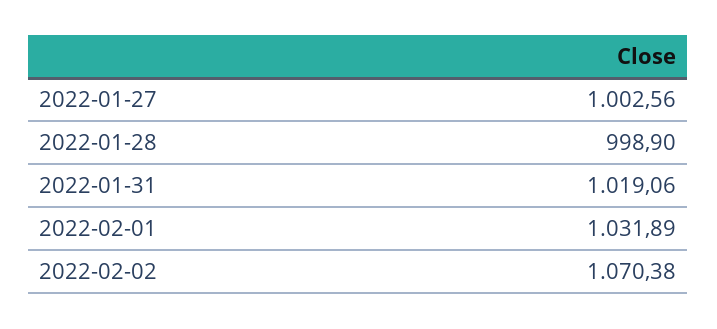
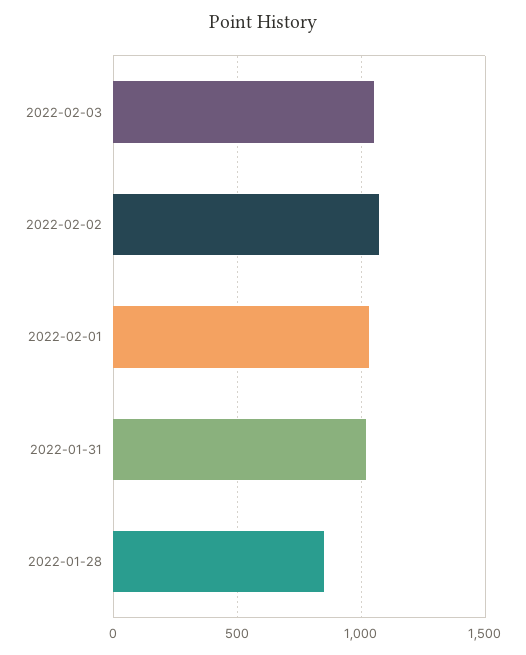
2022-01-27: 1002.56 -> none
2022-01-28: 998.9 -> 850
2022-02-03: none -> 1050

